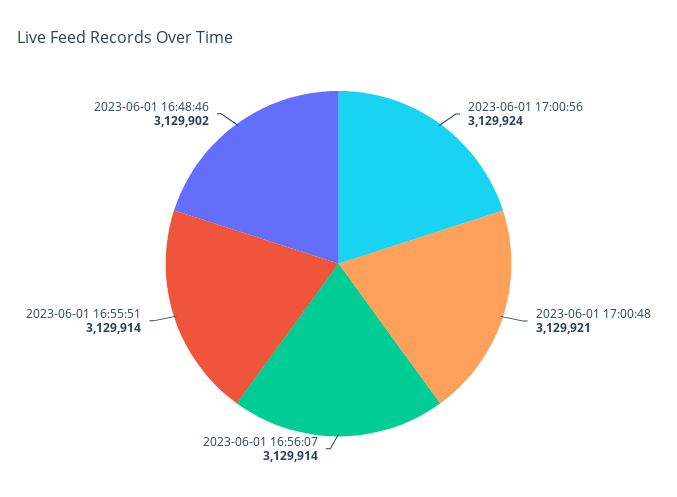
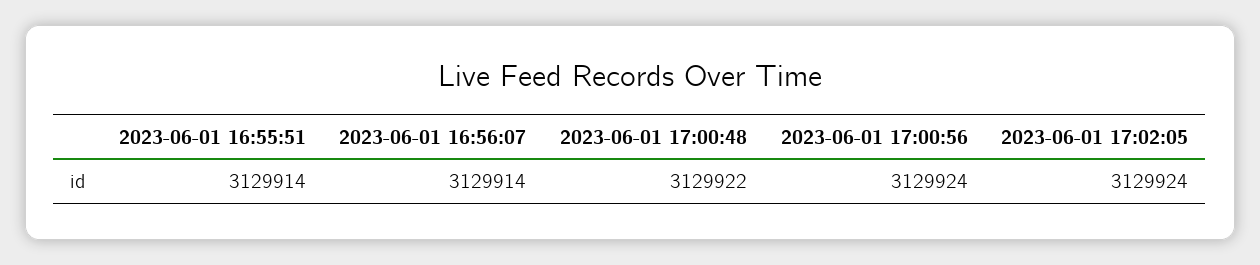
2023-06-01 17:00:48: 3129921 -> 3129922
2023-06-01 16:48:46: 3129902 -> none
2023-06-01 17:02:05: none -> 3129924

